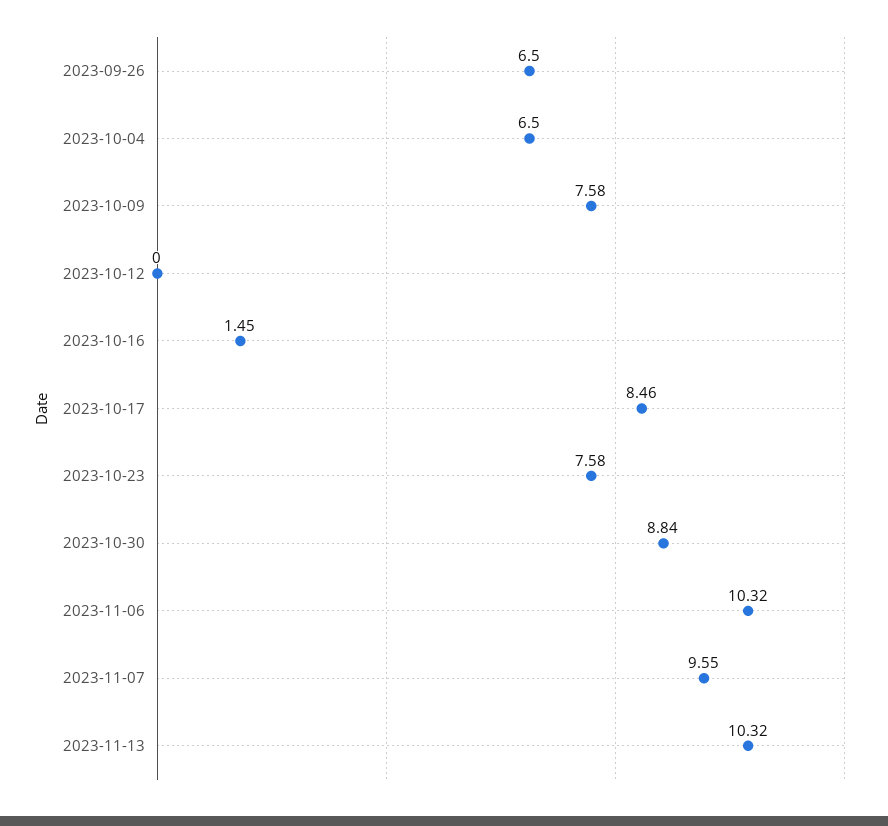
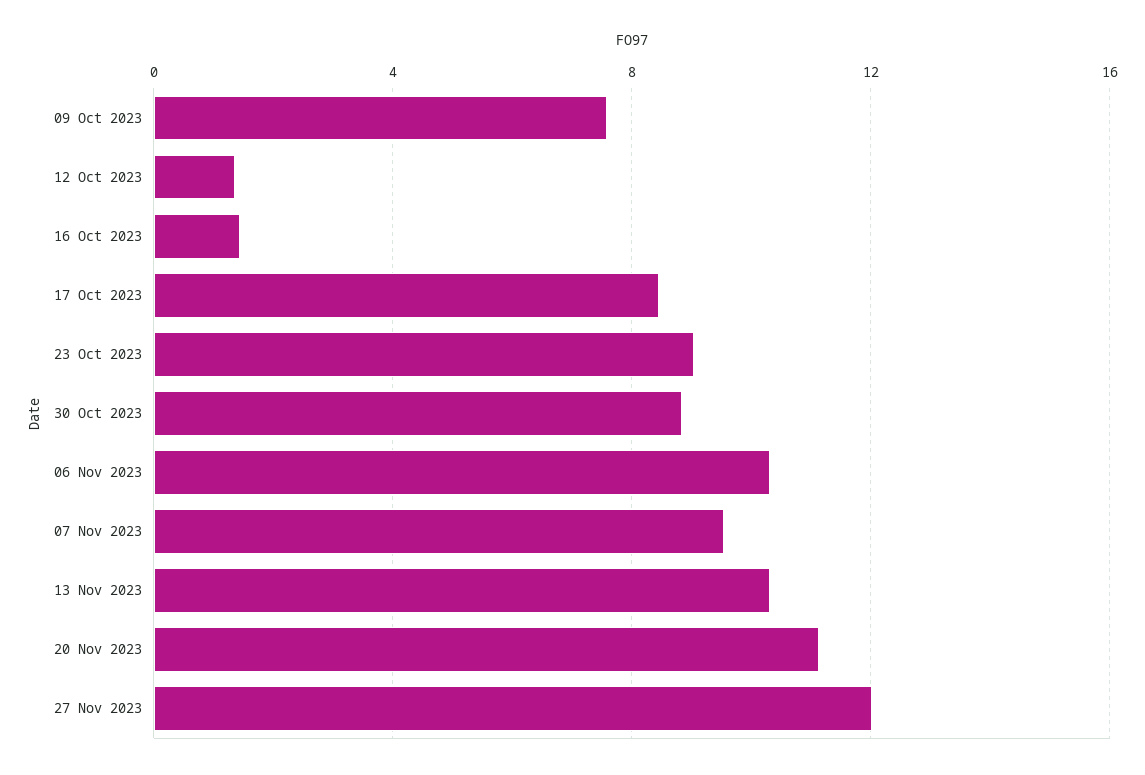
2023-09-26: 6.5 -> none
2023-10-04: 6.5 -> none
2023-10-12: 0 -> 1.5
2023-10-23: 7.58 -> 9
20 Nov 2023: none -> 11
27 Nov 2023: none -> 12

